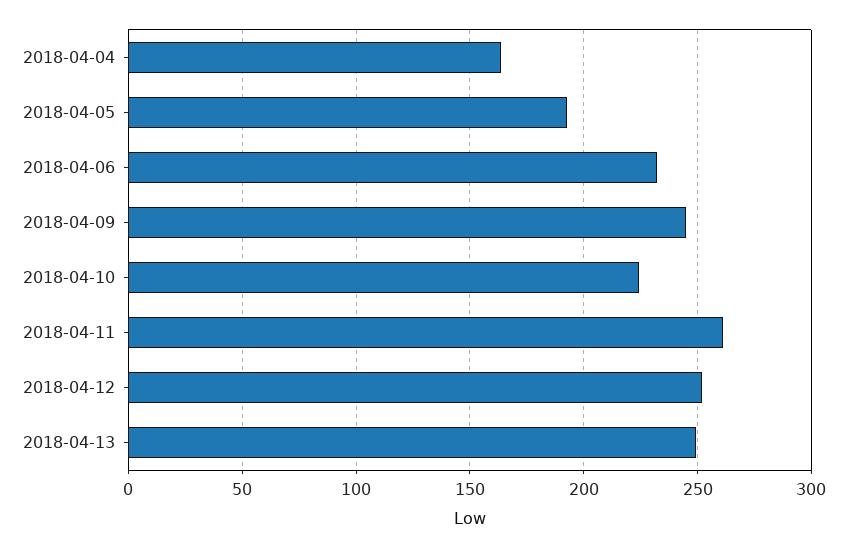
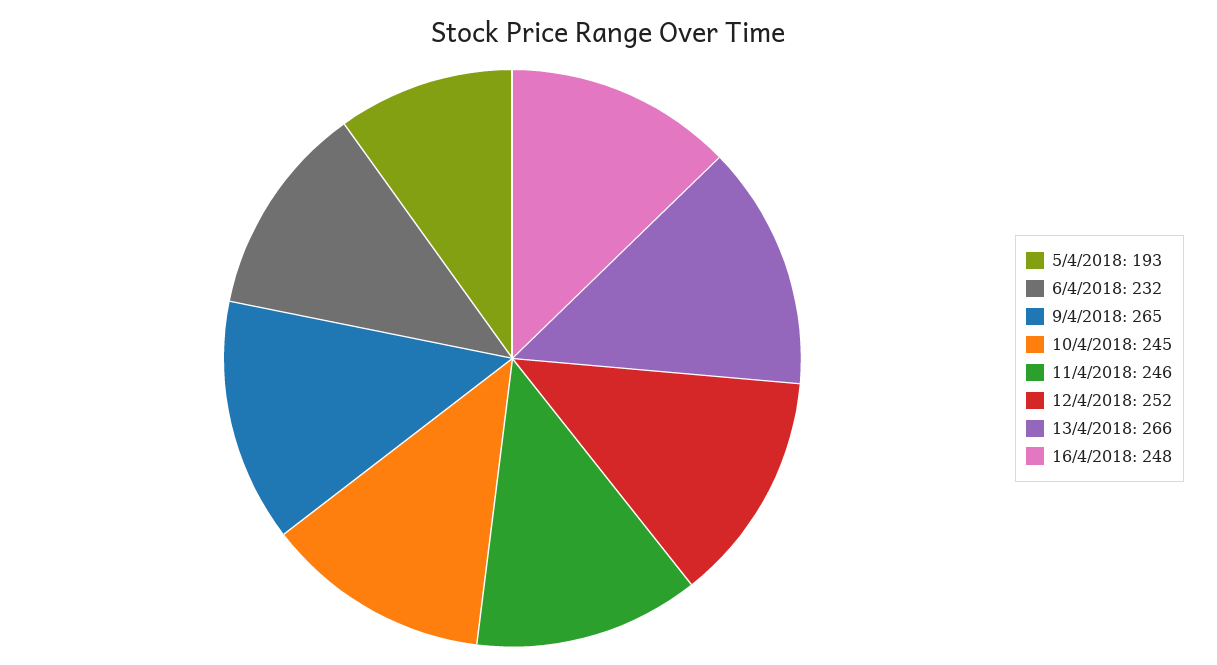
2018-04-04: 165 -> none
2018-04-09: 245 -> 265
2018-04-10: 225 -> 245
2018-04-11: 260 -> 246
2018-04-13: 250 -> 266
16/4/2018: none -> 248

